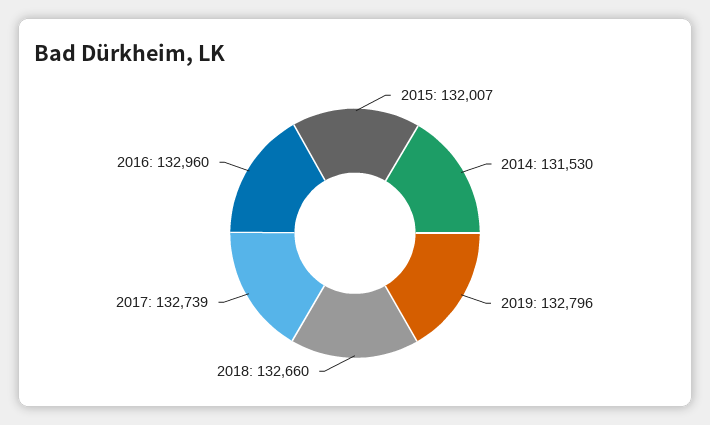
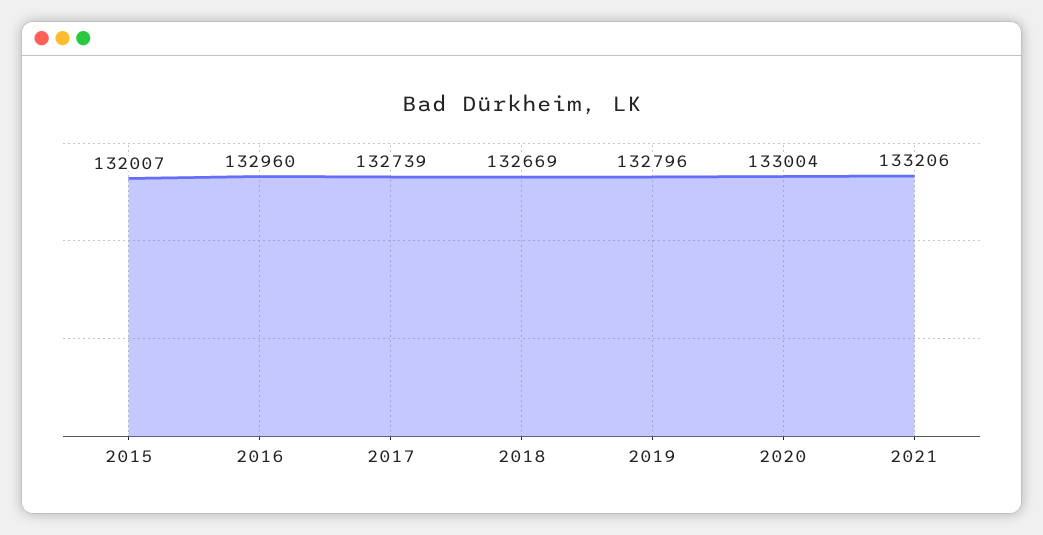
2014: 131530 -> none
2018: 132660 -> 132669
2020: none -> 133004
2021: none -> 133206

